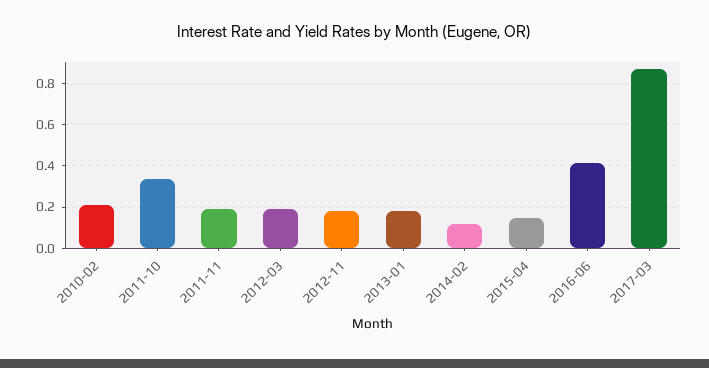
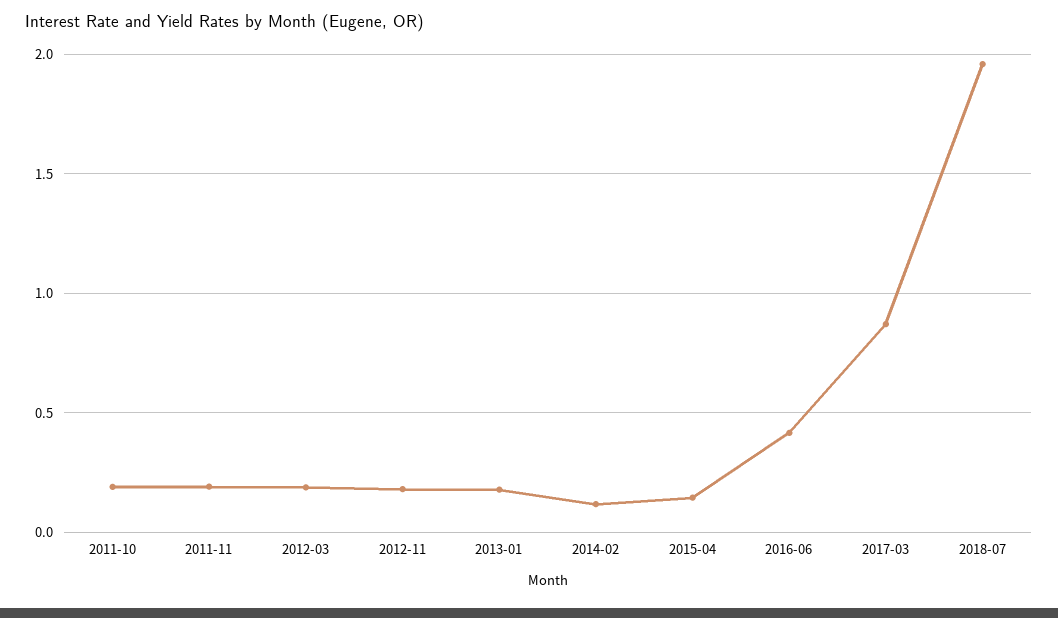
2010-02: 0.2 -> none
2011-10: 0.35 -> 0.2
2018-07: none -> 1.95

